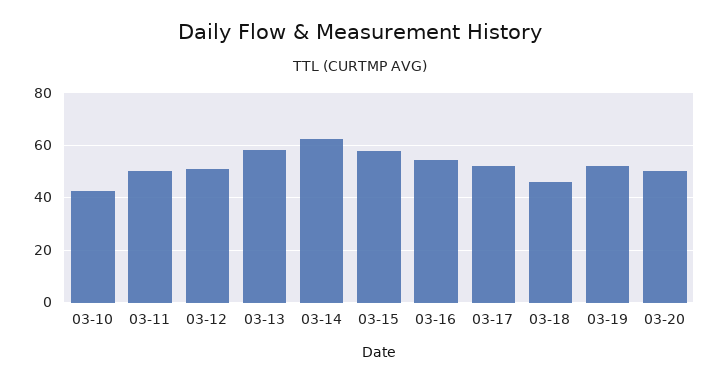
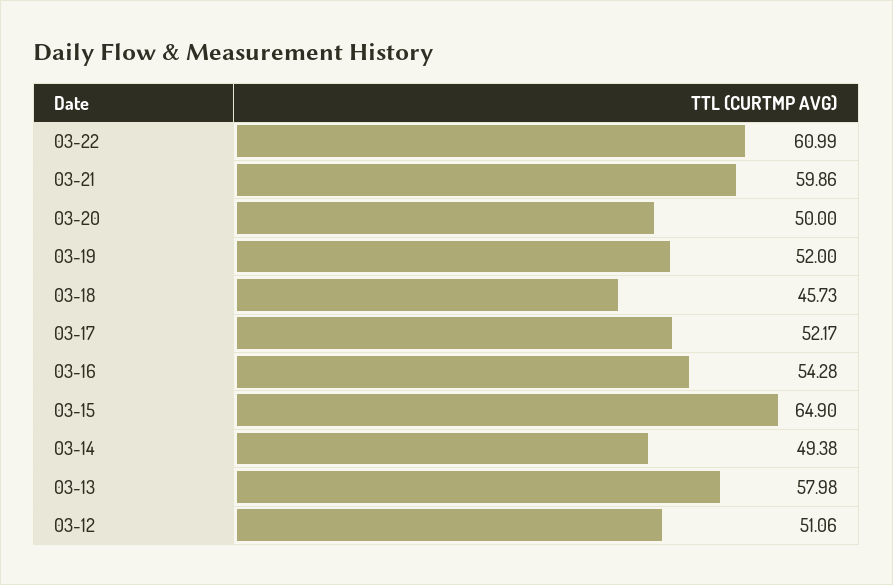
03-10: 42.5 -> none
03-11: 50 -> none
03-14: 62.5 -> 49.38
03-15: 57.5 -> 64.9
03-22: none -> 60.99
03-21: none -> 59.86

